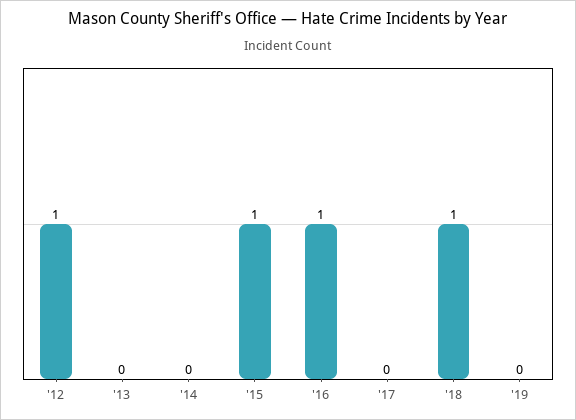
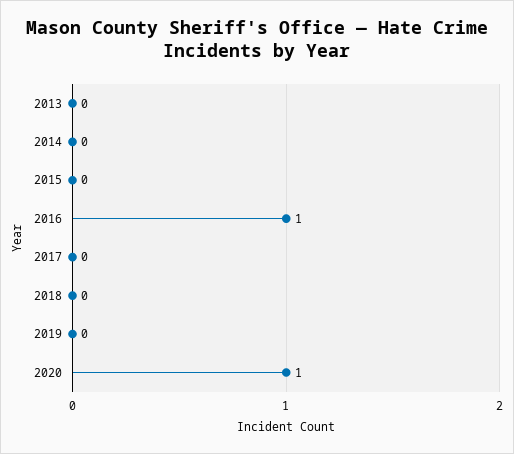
'12: 1 -> none
'15: 1 -> 0
'18: 1 -> 0
2020: none -> 1

